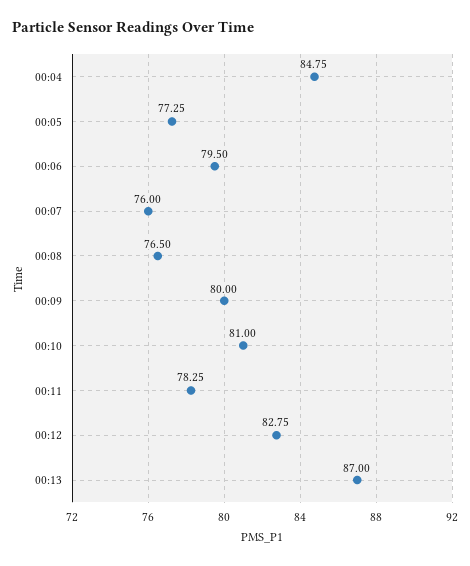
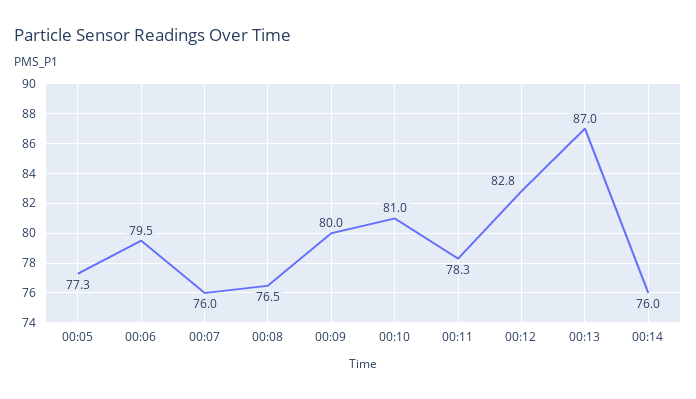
00:04: 84.75 -> none
00:14: none -> 76

